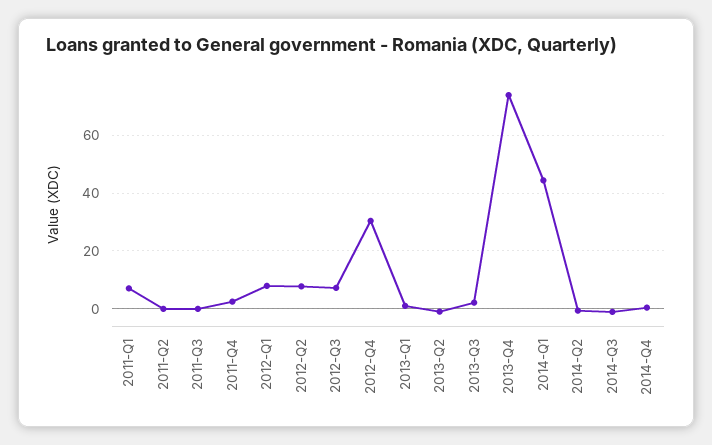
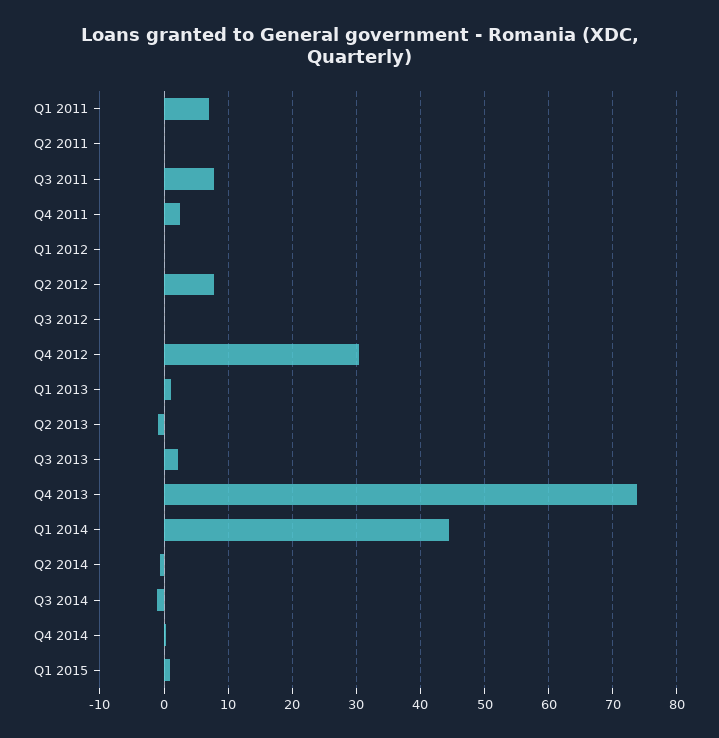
2011-Q3: 0 -> 8
2012-Q1: 7.5 -> 0
2012-Q3: 7.5 -> 0
Q1 2015: none -> 1

